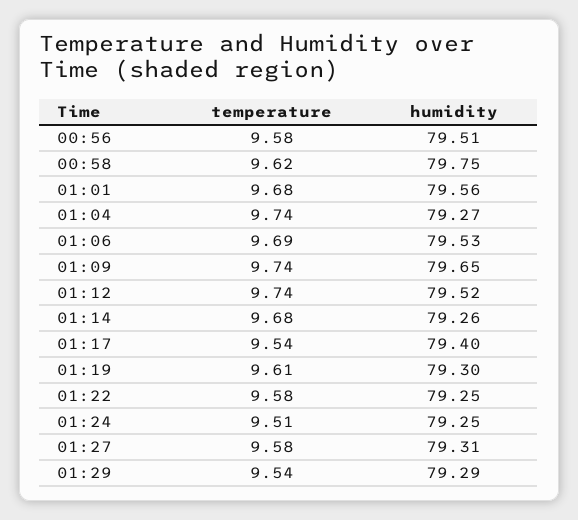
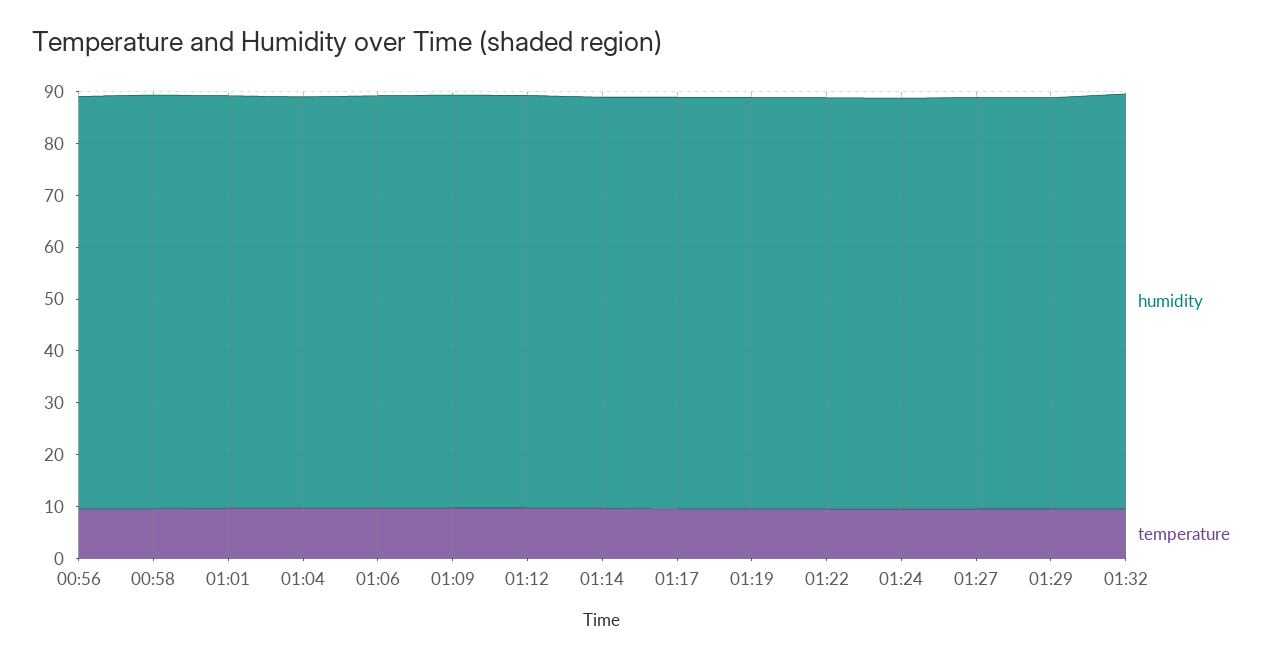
humidity, 01:32: none -> 80
temperature, 01:32: none -> 10

